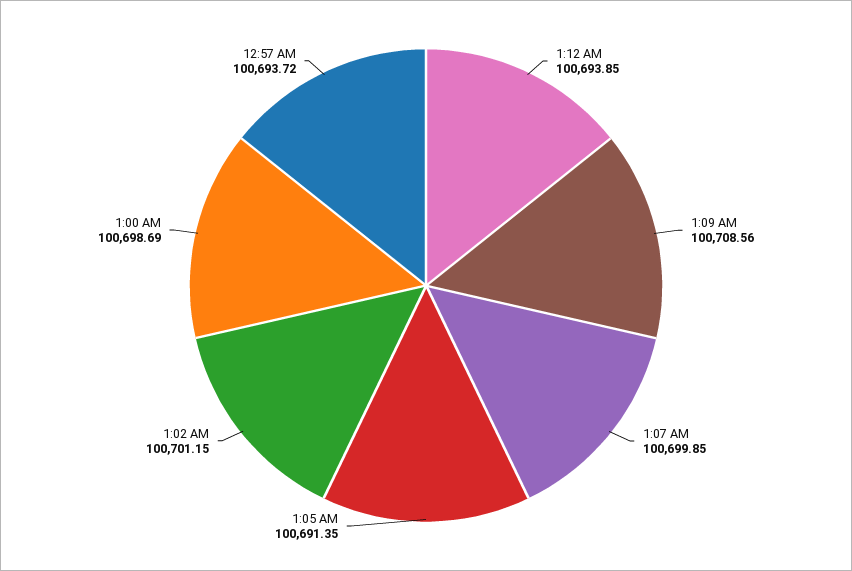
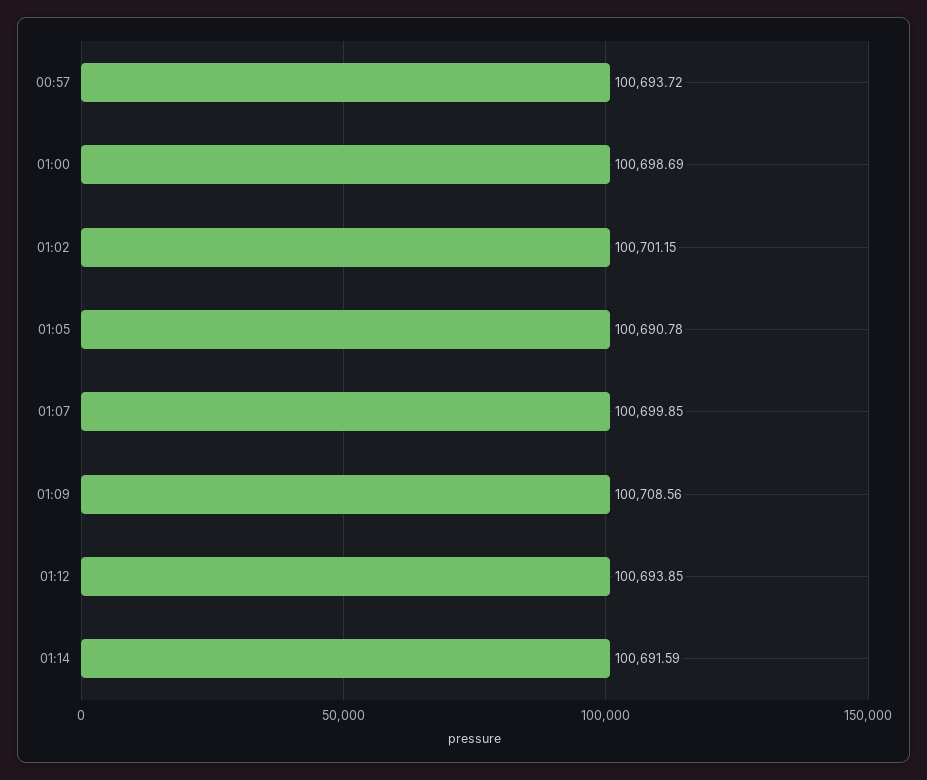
1:05 AM: 100691.35 -> 100690.78
01:14: none -> 100691.59

